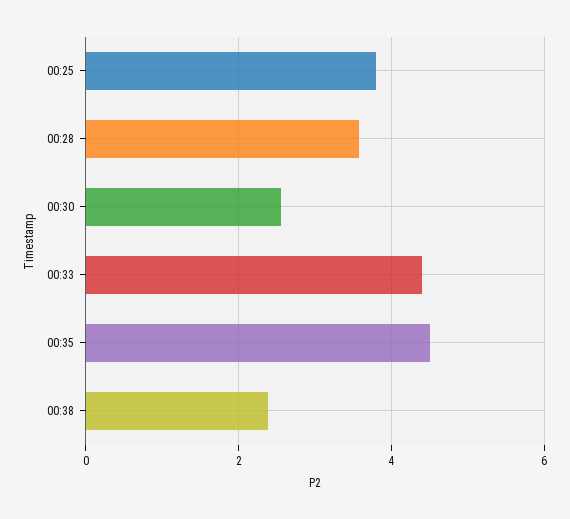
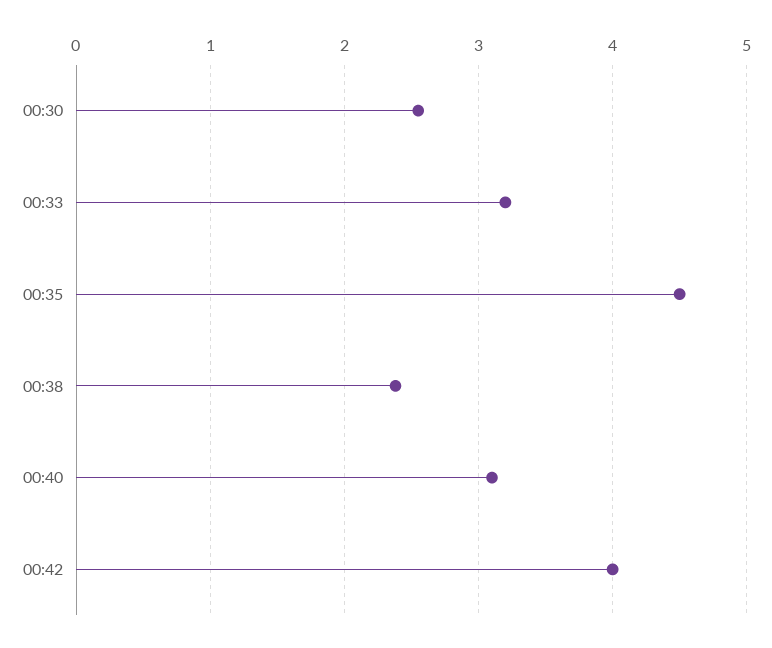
00:25: 3.8 -> none
00:28: 3.6 -> none
00:33: 4.4 -> 3.2
00:40: none -> 3.1
00:42: none -> 4

